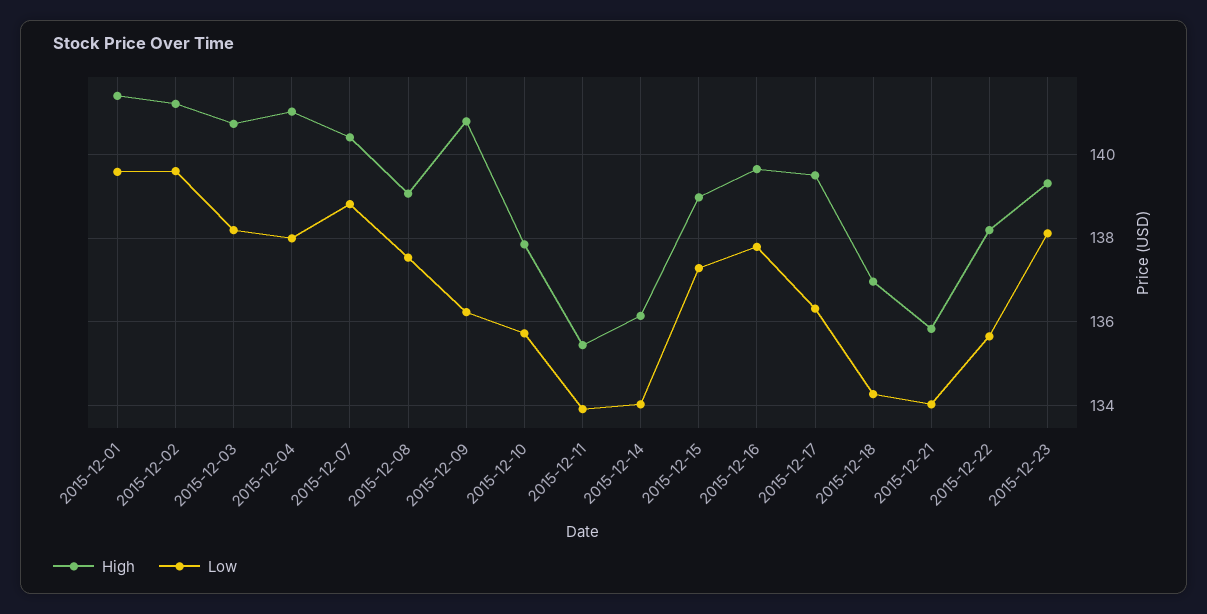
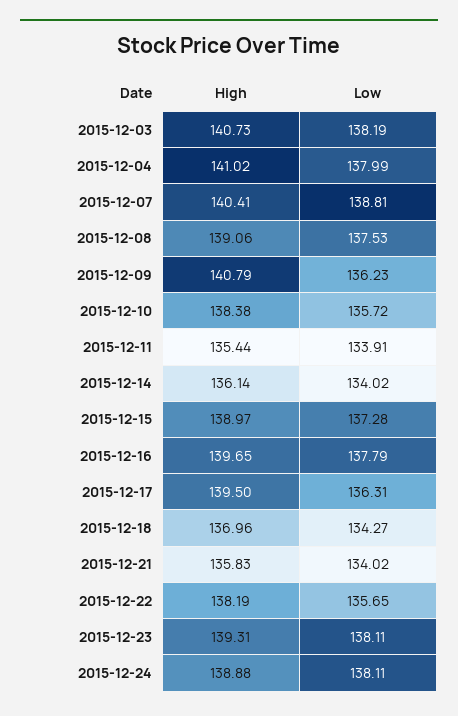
High, 2015-12-01: 141.4 -> none
Low, 2015-12-01: 139.6 -> none
High, 2015-12-02: 141.2 -> none
Low, 2015-12-02: 139.6 -> none
High, 2015-12-10: 137.8 -> 138.38
High, 2015-12-24: none -> 138.88
Low, 2015-12-24: none -> 138.11

